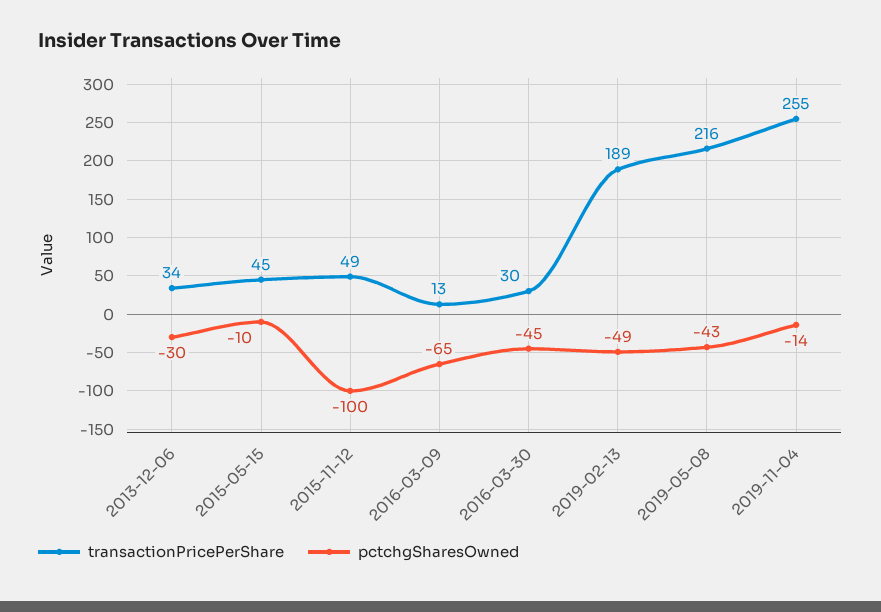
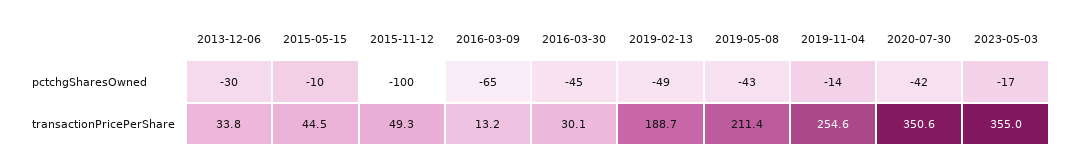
transactionPricePerShare, 2019-05-08: 216 -> 211.4
pctchgSharesOwned, 2020-07-30: none -> -42
pctchgSharesOwned, 2023-05-03: none -> -17
transactionPricePerShare, 2020-07-30: none -> 350.6
transactionPricePerShare, 2023-05-03: none -> 355

